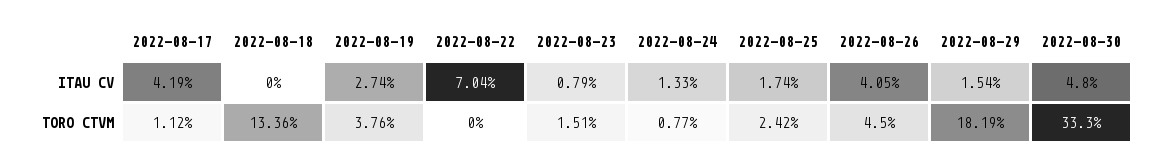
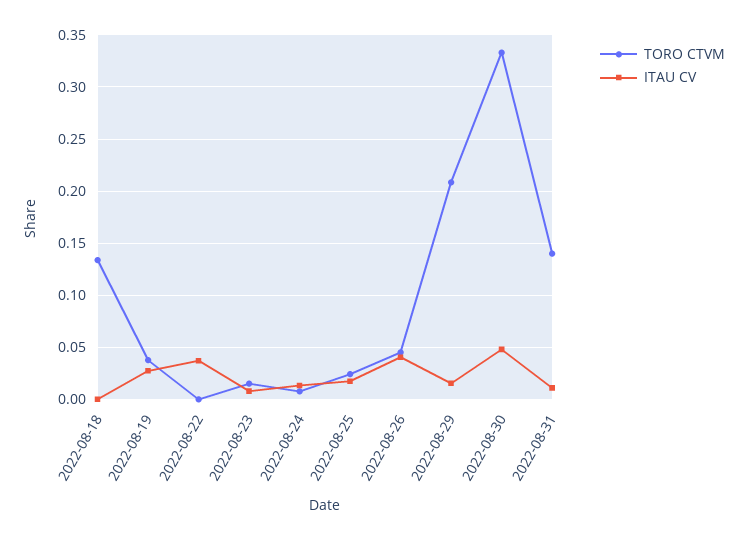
ITAU CV, 2022-08-17: 0.0419 -> none
ITAU CV, 2022-08-22: 0.0704 -> 0.04
TORO CTVM, 2022-08-17: 0.0112 -> none
TORO CTVM, 2022-08-29: 0.1819 -> 0.21
TORO CTVM, 2022-08-31: none -> 0.14
ITAU CV, 2022-08-31: none -> 0.01

